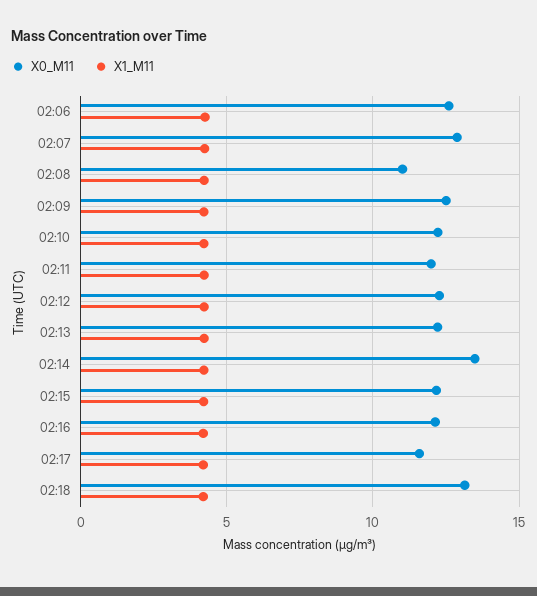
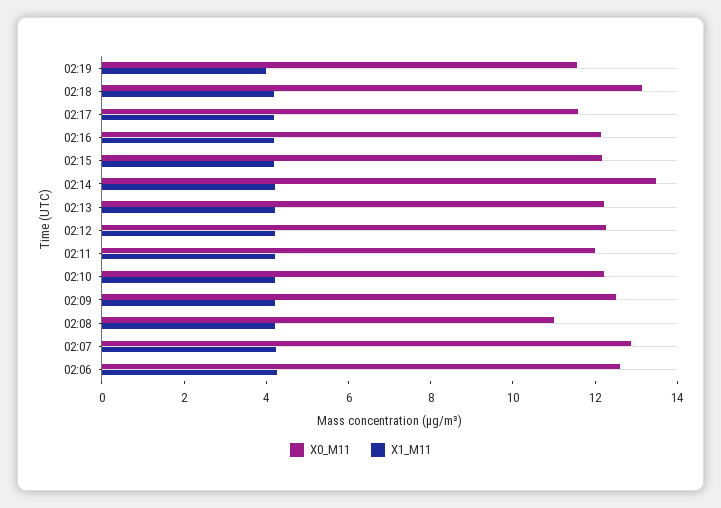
X0_M11, 02:19: none -> 11.5
X1_M11, 02:19: none -> 4

